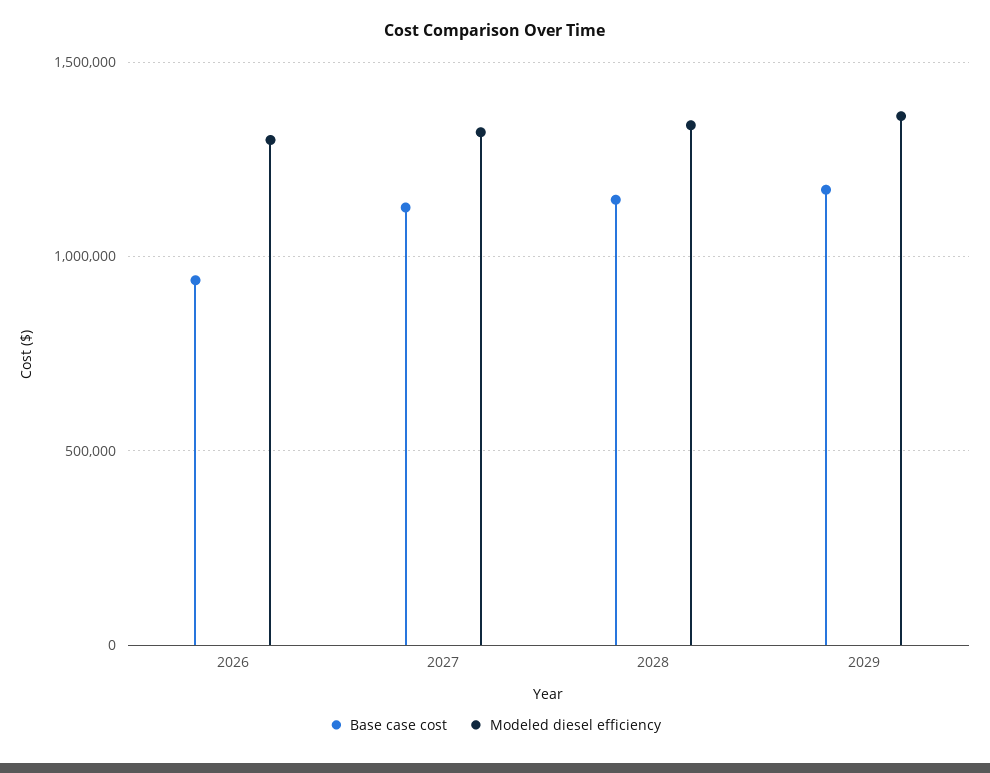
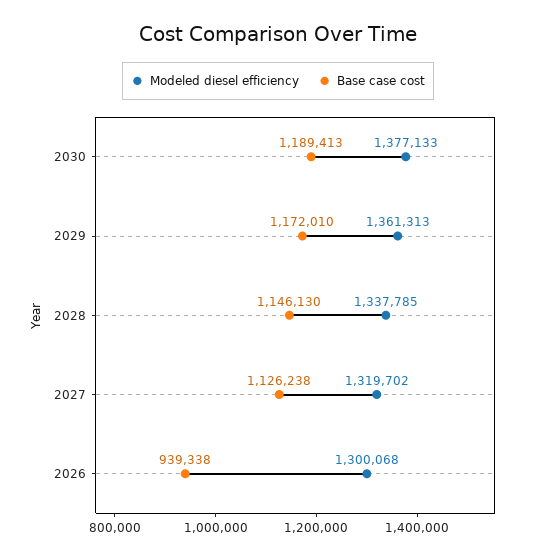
Modeled diesel efficiency, 2030: none -> 1377133
Base case cost, 2030: none -> 1189413

